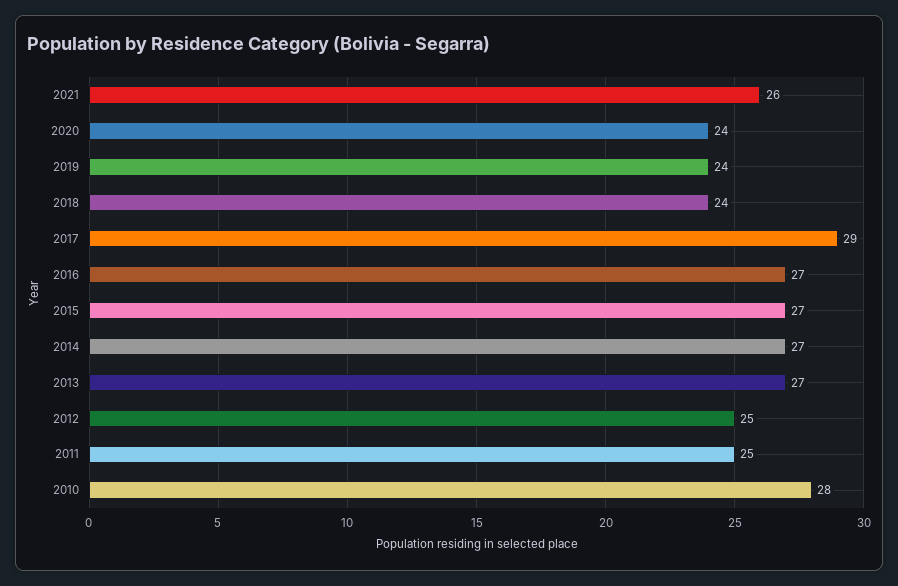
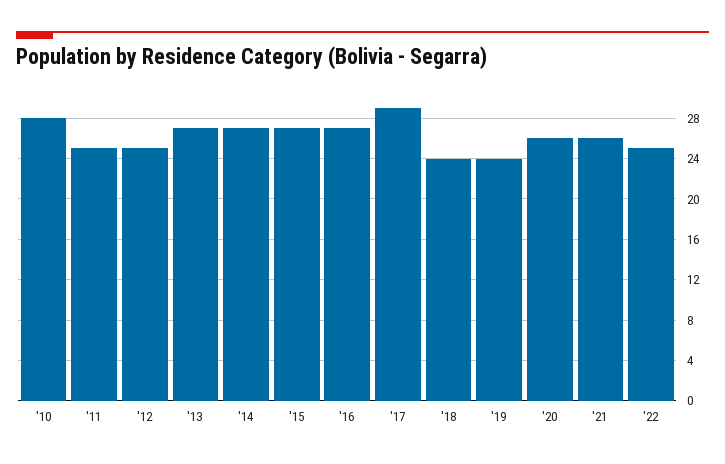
2020: 24 -> 26
'22: none -> 25

